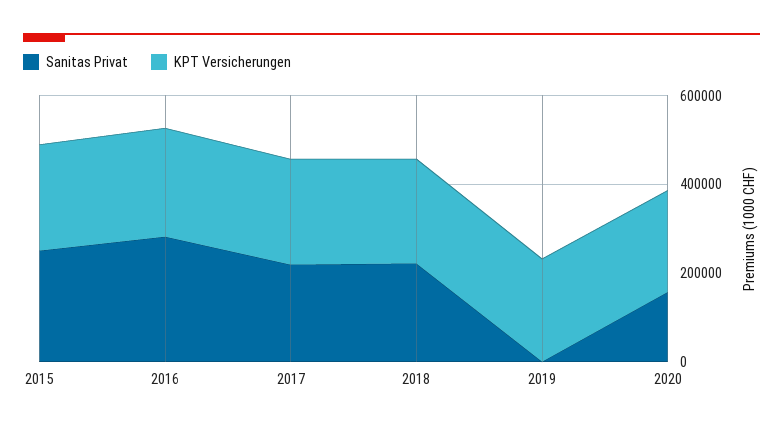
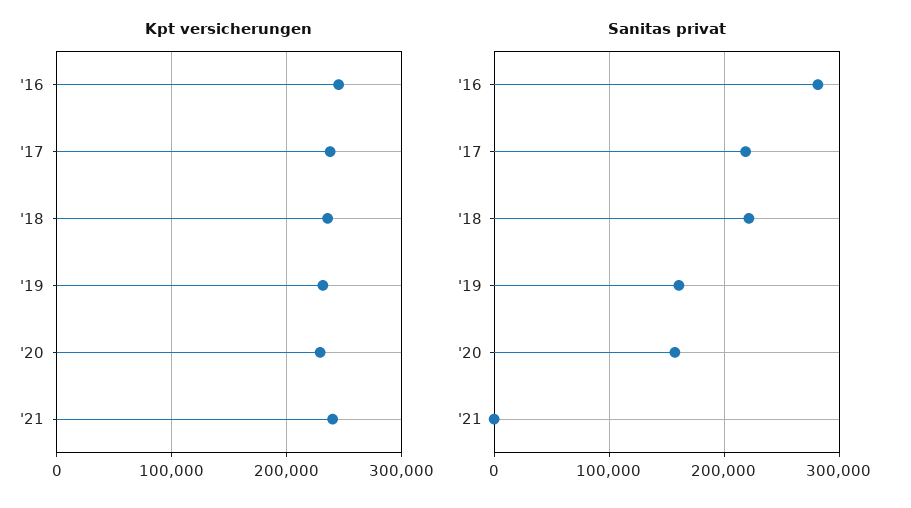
Sanitas Privat, 2015: 250000 -> none
KPT Versicherungen, 2015: 250000 -> none
Sanitas Privat, 2019: 0 -> 160000
KPT Versicherungen, '21: none -> 240000
Sanitas Privat, '21: none -> 0

